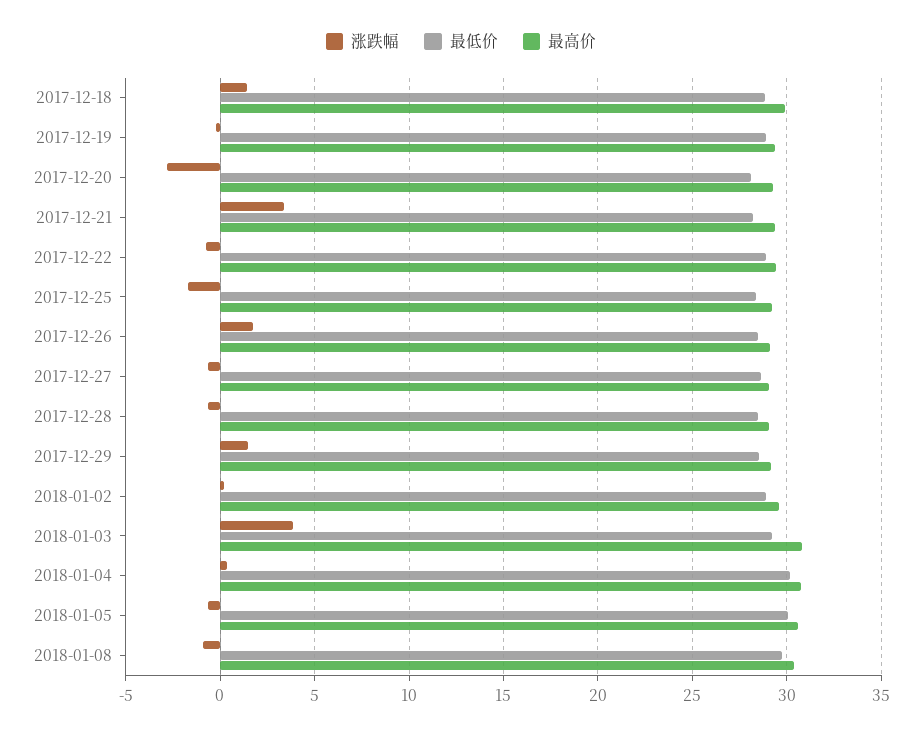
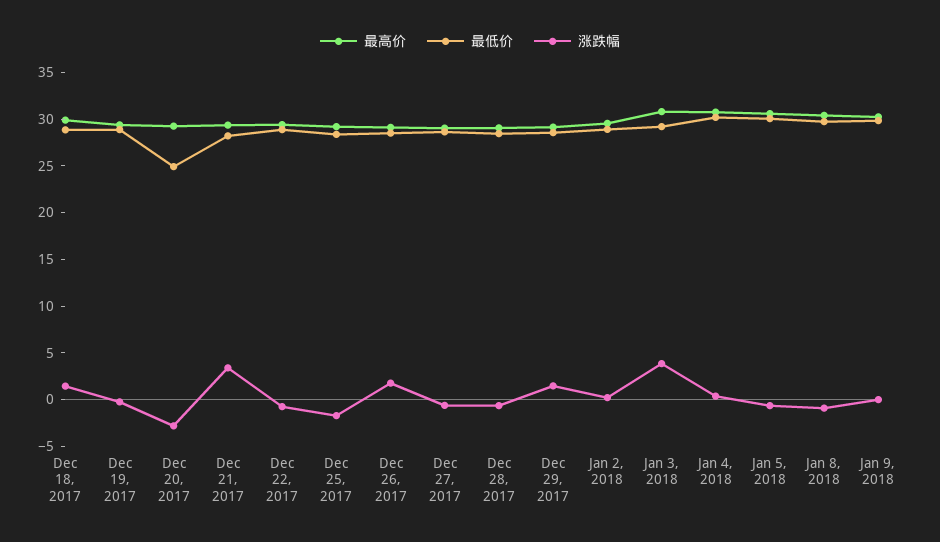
最低价, 2017-12-20: 28 -> 25
最高价, Jan 9, 2018: none -> 30
最低价, Jan 9, 2018: none -> 30
涨跌幅, Jan 9, 2018: none -> 0

